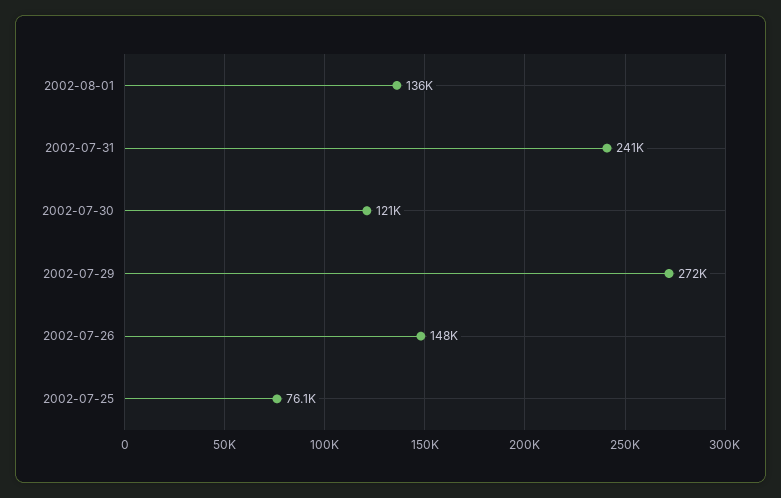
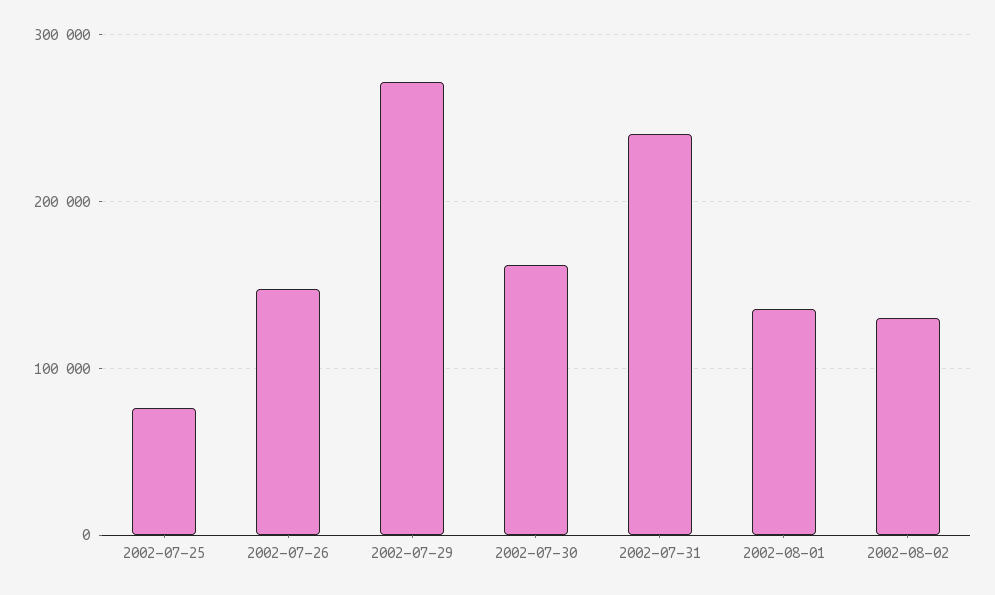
2002-07-30: 121000 -> 160000
2002-08-02: none -> 130000

